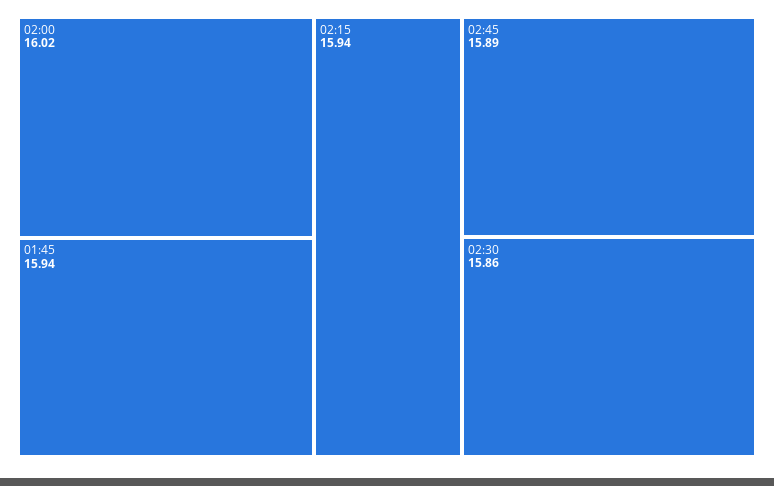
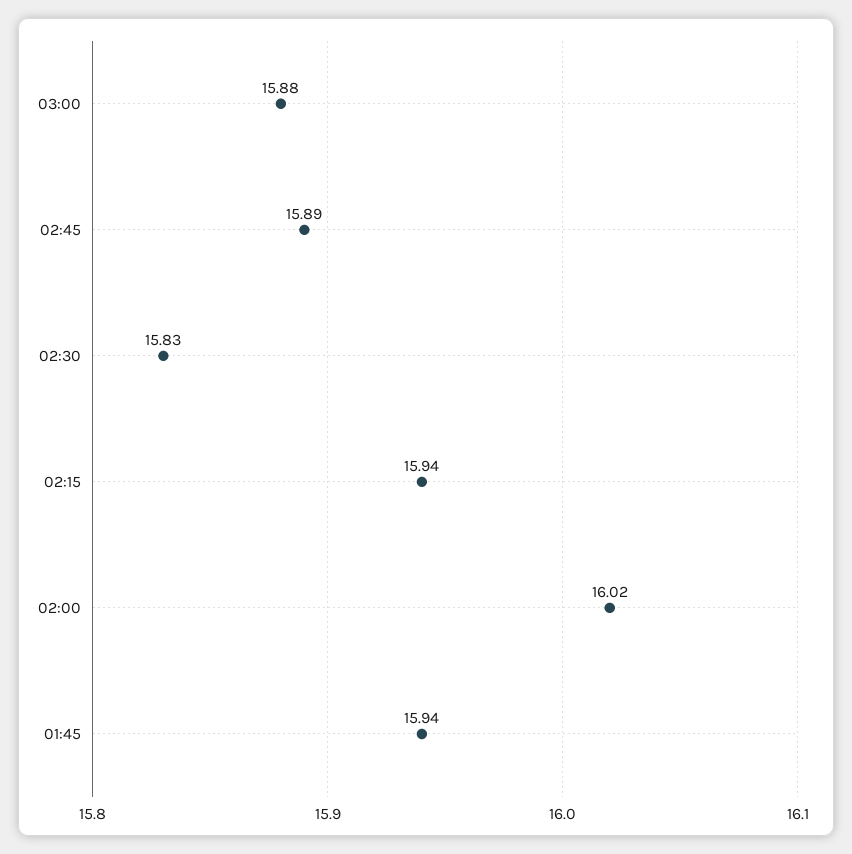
02:30: 15.86 -> 15.83
03:00: none -> 15.88

